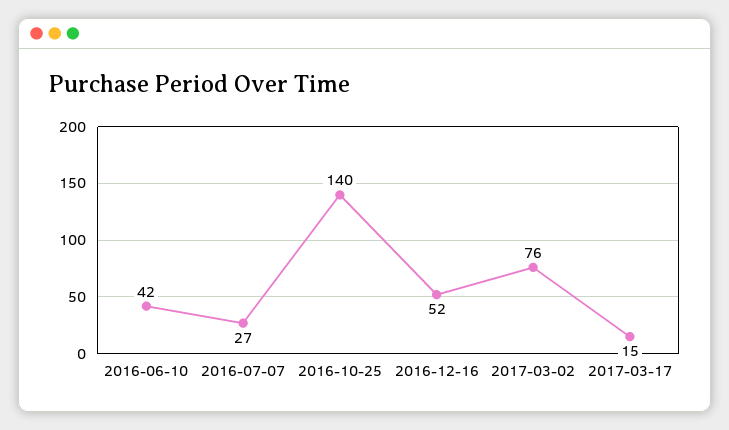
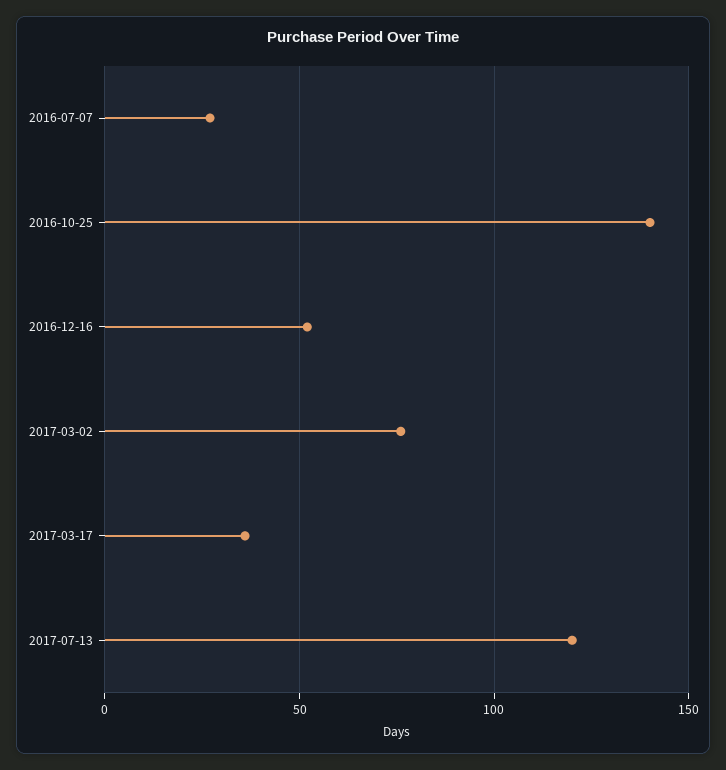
2016-06-10: 42 -> none
2017-03-17: 15 -> 35
2017-07-13: none -> 120

